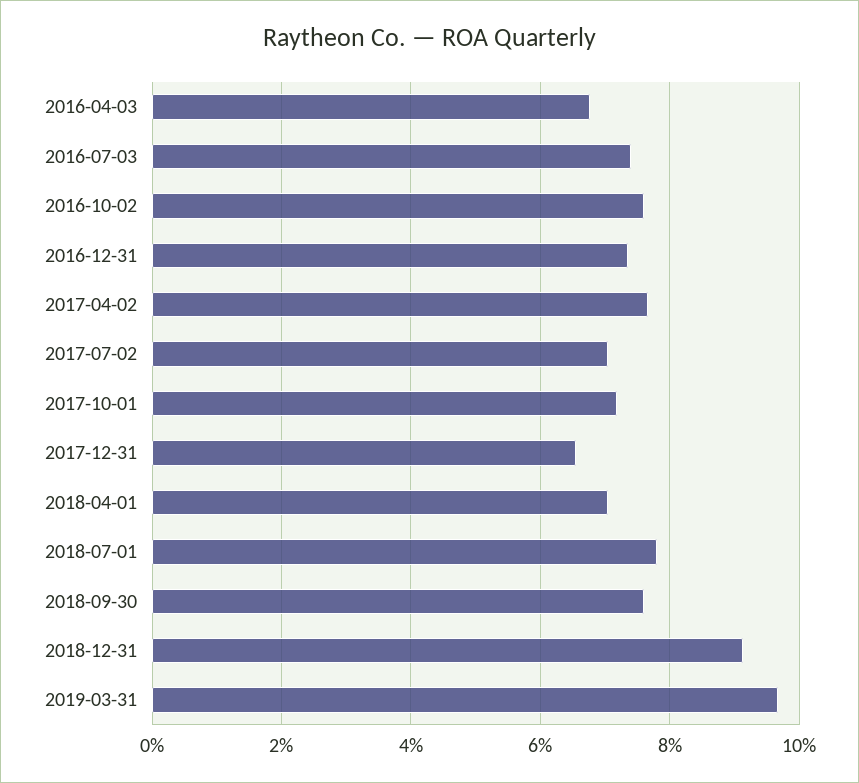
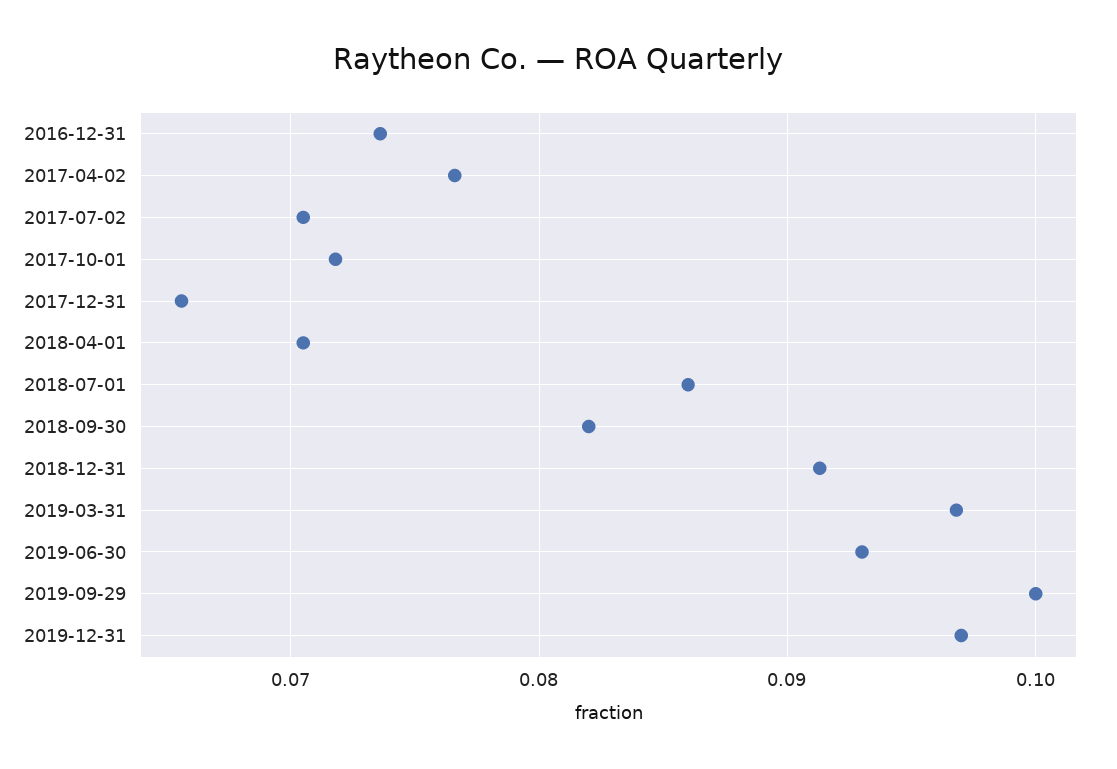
2016-04-03: 0.068 -> none
2016-07-03: 0.074 -> none
2016-10-02: 0.076 -> none
2018-07-01: 0.078 -> 0.086
2018-09-30: 0.076 -> 0.082
2019-06-30: none -> 0.093
2019-09-29: none -> 0.1
2019-12-31: none -> 0.097

